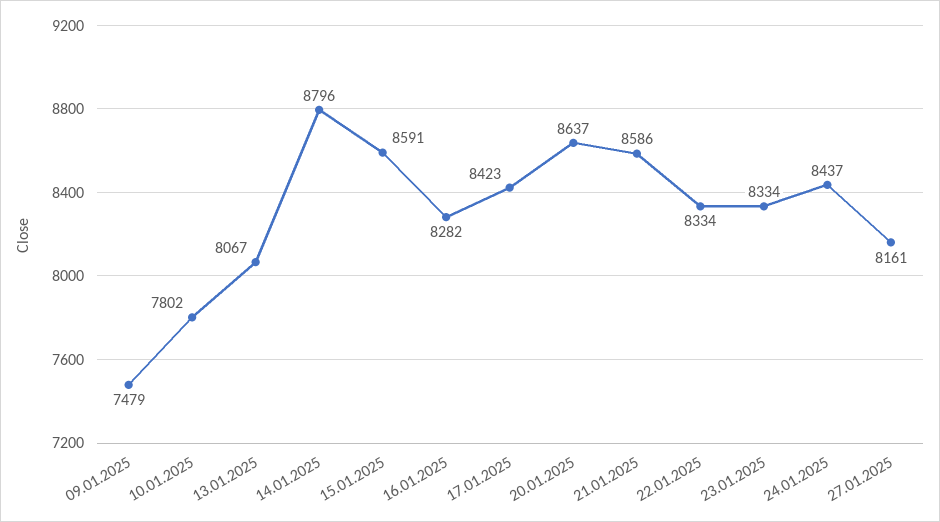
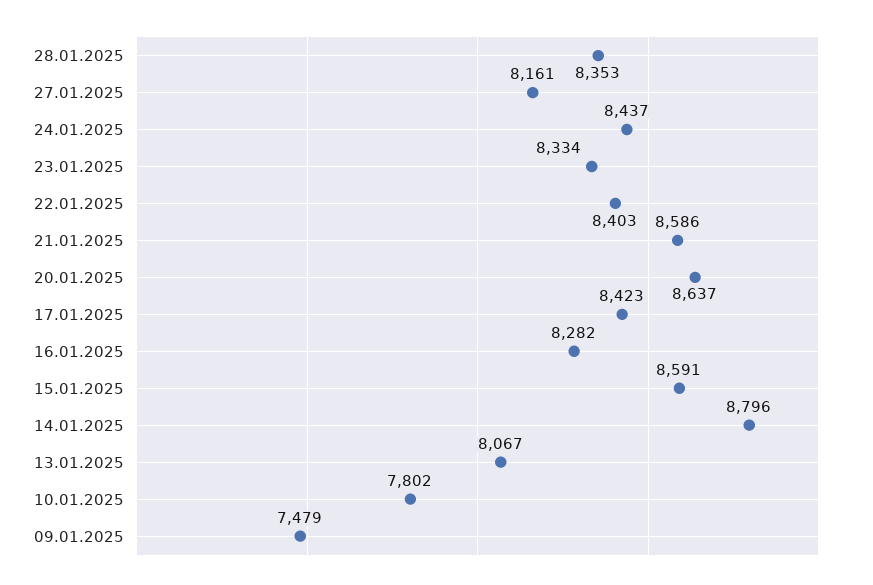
22.01.2025: 8334 -> 8403
28.01.2025: none -> 8353

